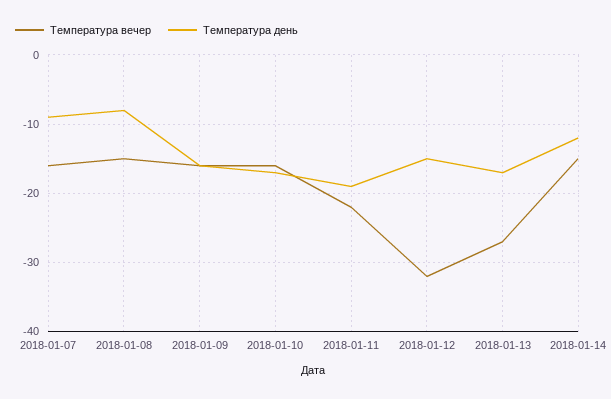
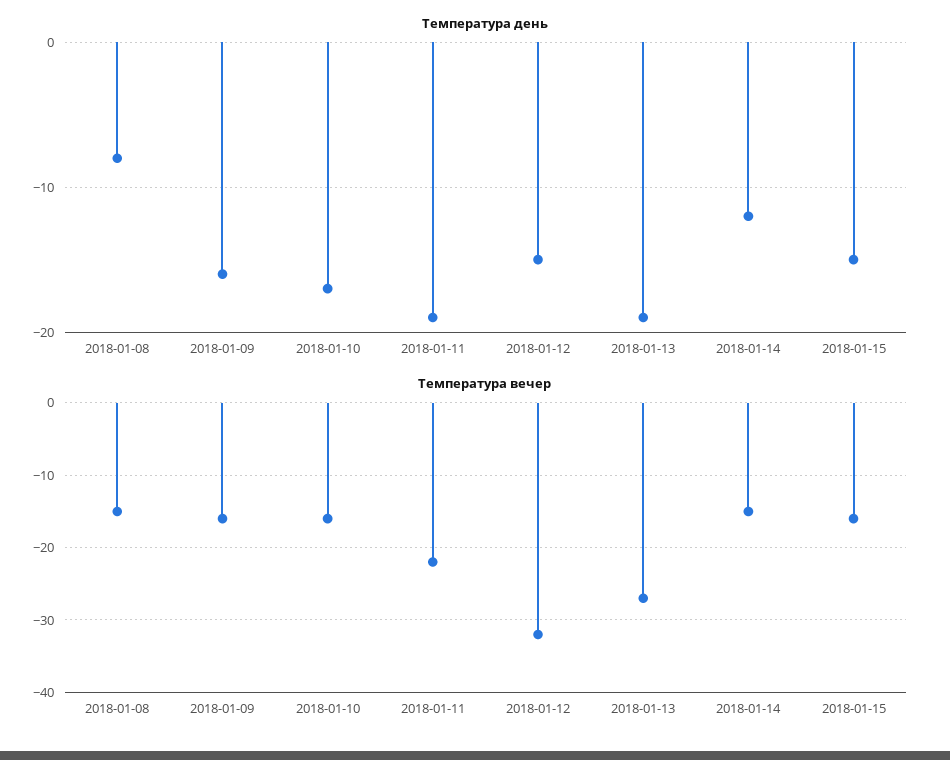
Температура вечер, 2018-01-07: -16 -> none
Температура день, 2018-01-07: -9 -> none
Температура день, 2018-01-13: -17 -> -19
Температура день, 2018-01-15: none -> -15
Температура вечер, 2018-01-15: none -> -16

